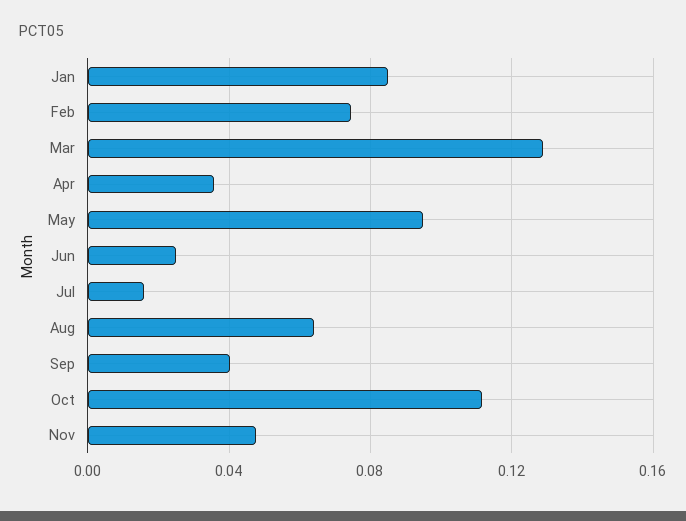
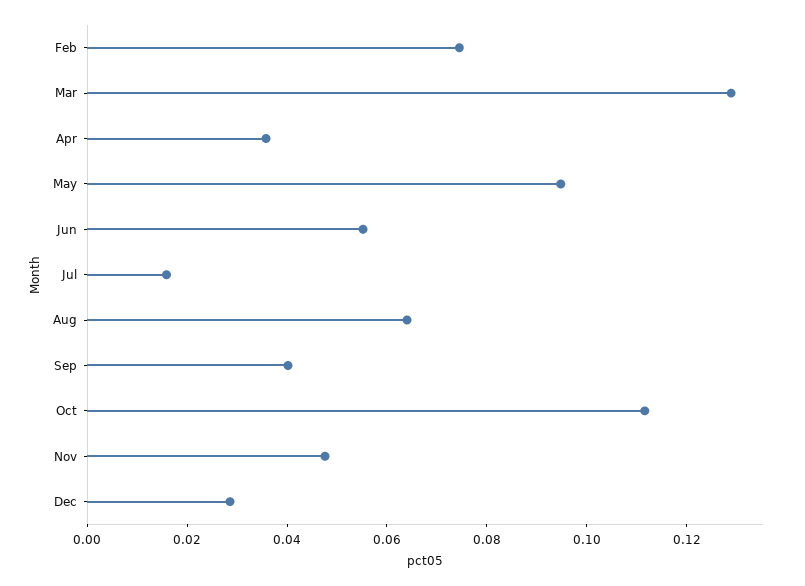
Jan: 0.085 -> none
Jun: 0.025 -> 0.055
Dec: none -> 0.03

